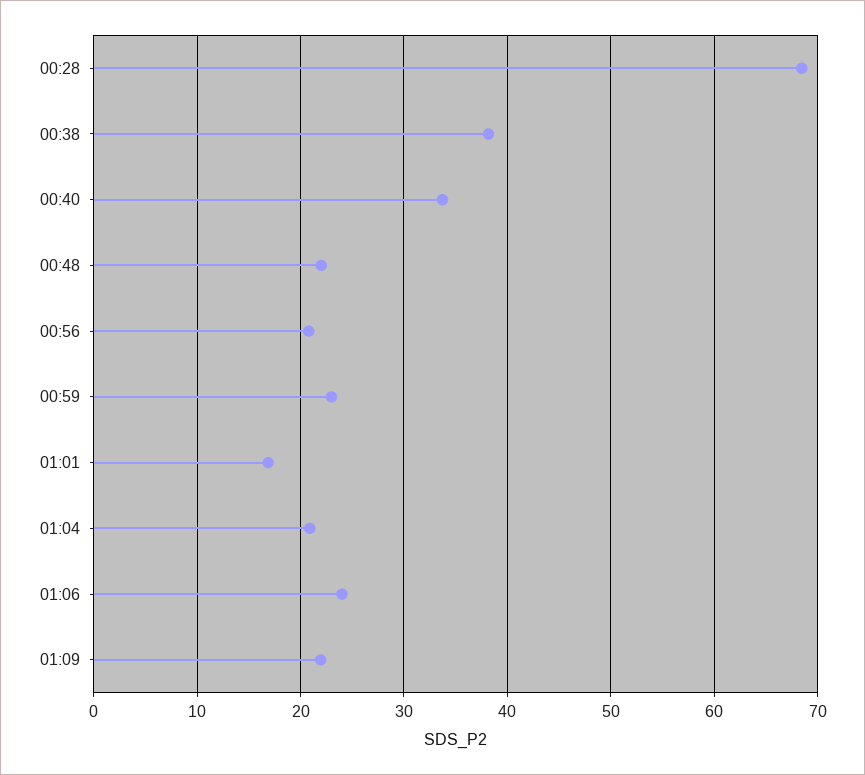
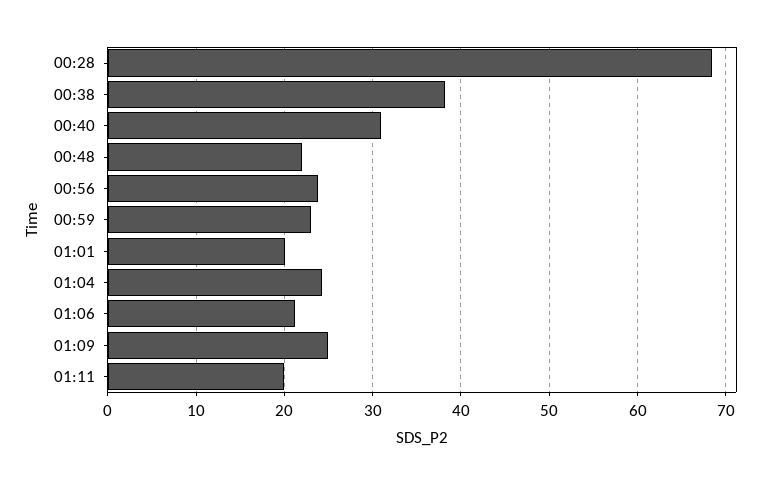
00:40: 34 -> 31
00:56: 21 -> 24
01:01: 17 -> 20
01:04: 21 -> 24
01:06: 24 -> 21
01:09: 22 -> 25
01:11: none -> 20

